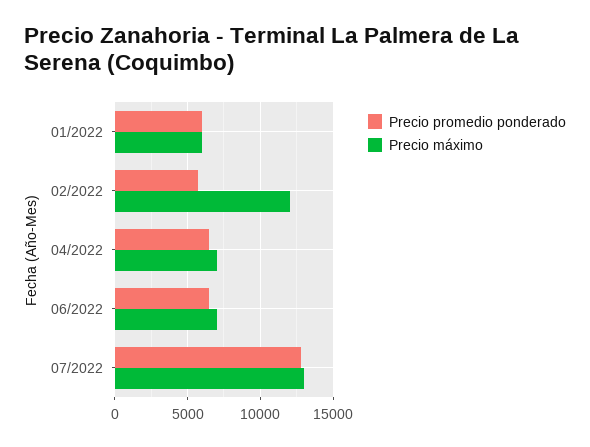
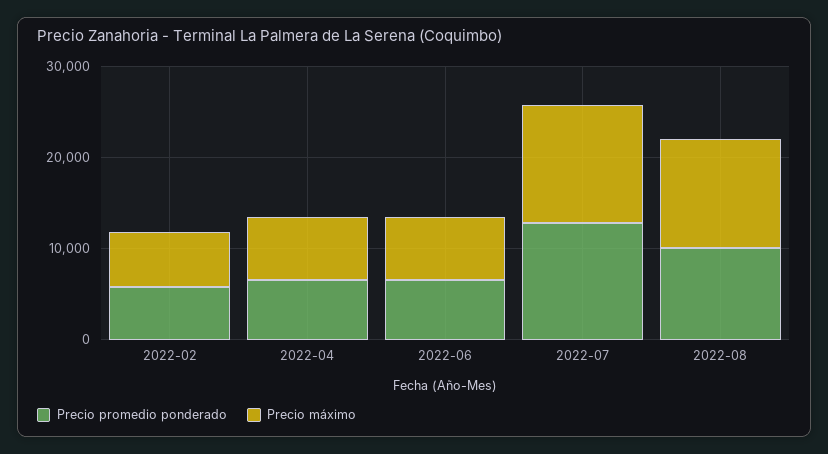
Precio promedio ponderado, 01/2022: 6000 -> none
Precio máximo, 01/2022: 6000 -> none
Precio máximo, 02/2022: 12000 -> 6000
Precio promedio ponderado, 2022-08: none -> 10000
Precio máximo, 2022-08: none -> 12000

